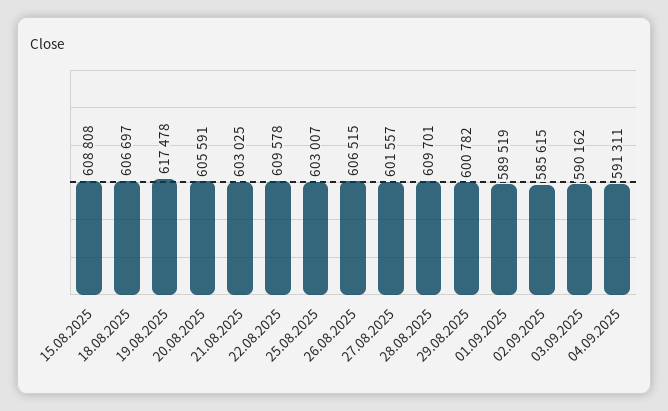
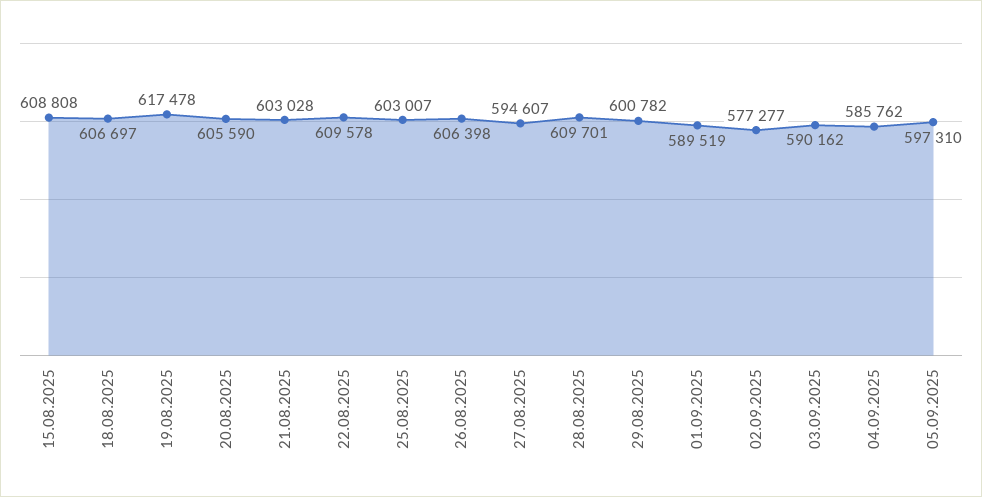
20.08.2025: 605591 -> 605590
21.08.2025: 603025 -> 603028
26.08.2025: 606515 -> 606398
27.08.2025: 601557 -> 594607
02.09.2025: 585615 -> 577277
04.09.2025: 591311 -> 585762
05.09.2025: none -> 597310

